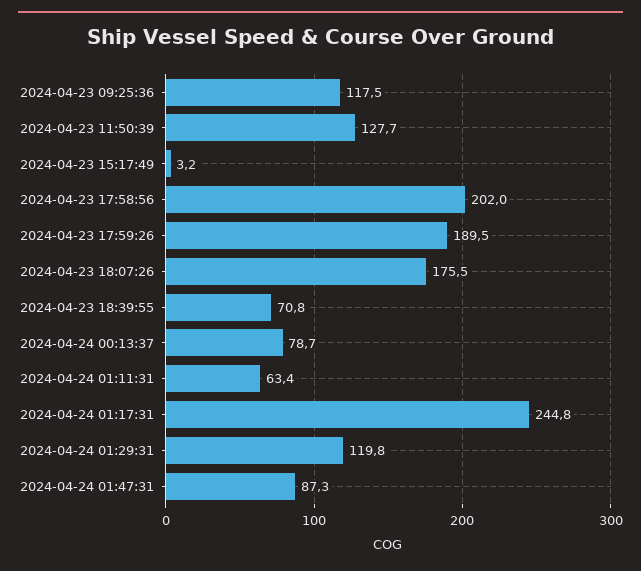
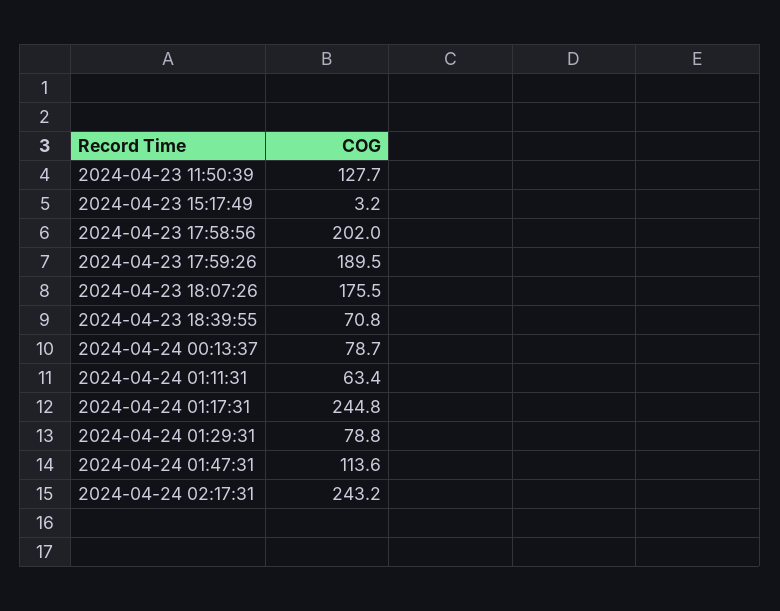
2024-04-23 09:25:36: 117.5 -> none
2024-04-24 01:29:31: 119.8 -> 78.8
2024-04-24 01:47:31: 87.3 -> 113.6
2024-04-24 02:17:31: none -> 243.2

